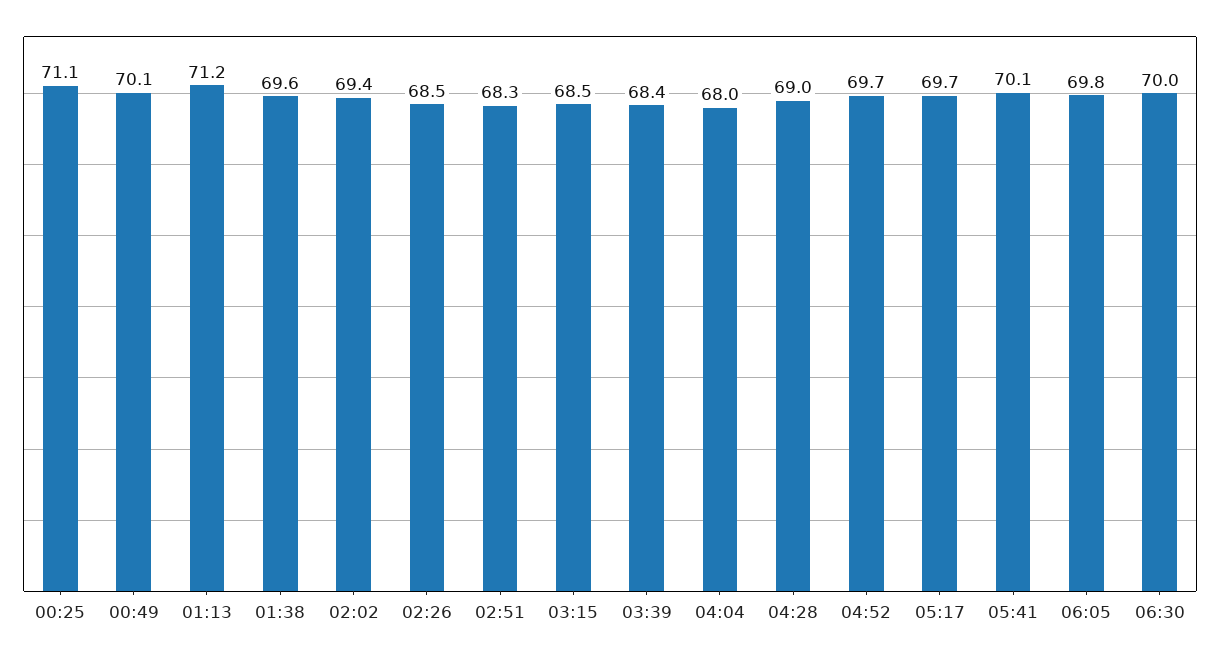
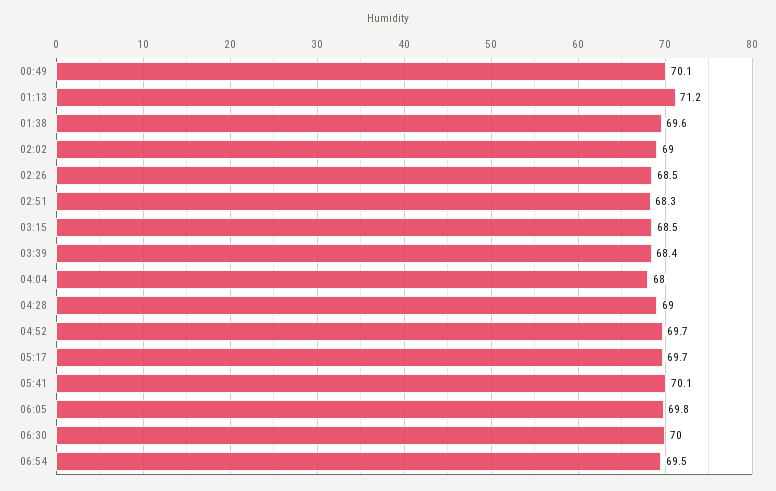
00:25: 71.1 -> none
02:02: 69.4 -> 69
06:54: none -> 69.5

